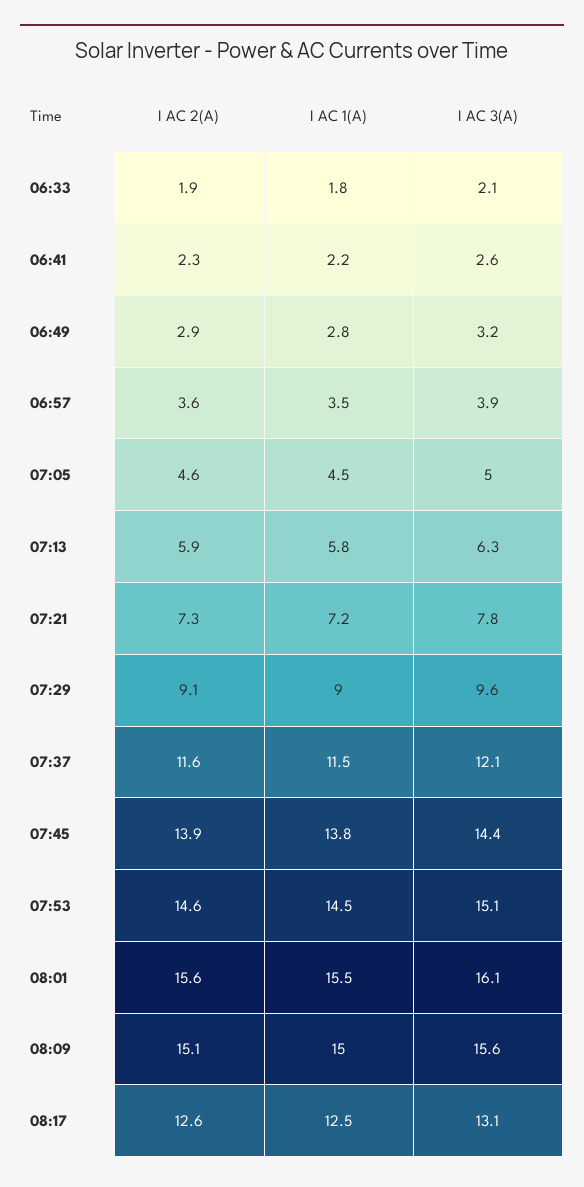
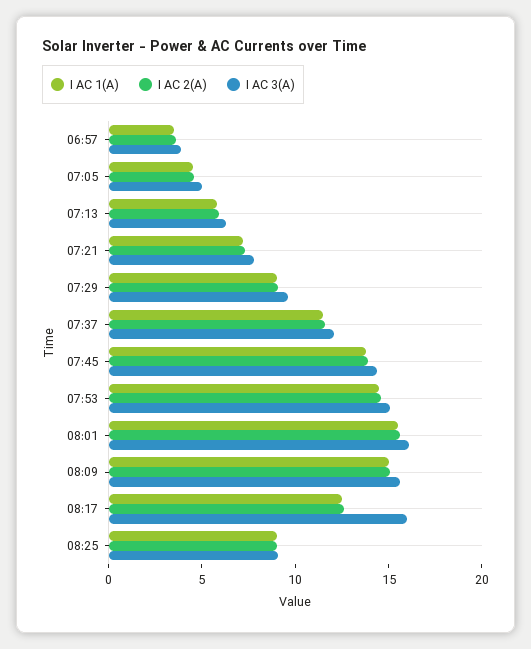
I AC 2(A), 06:33: 1.9 -> none
I AC 1(A), 06:33: 1.8 -> none
I AC 3(A), 06:33: 2.1 -> none
I AC 2(A), 06:41: 2.3 -> none
I AC 1(A), 06:41: 2.2 -> none
I AC 3(A), 06:41: 2.6 -> none
I AC 2(A), 06:49: 2.9 -> none
I AC 1(A), 06:49: 2.8 -> none
I AC 3(A), 06:49: 3.2 -> none
I AC 3(A), 08:17: 13.1 -> 16
I AC 1(A), 08:25: none -> 9
I AC 2(A), 08:25: none -> 9
I AC 3(A), 08:25: none -> 9

